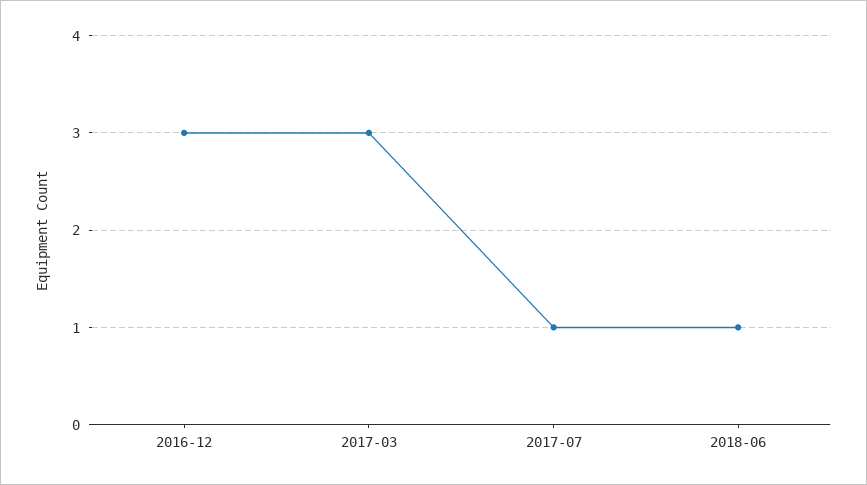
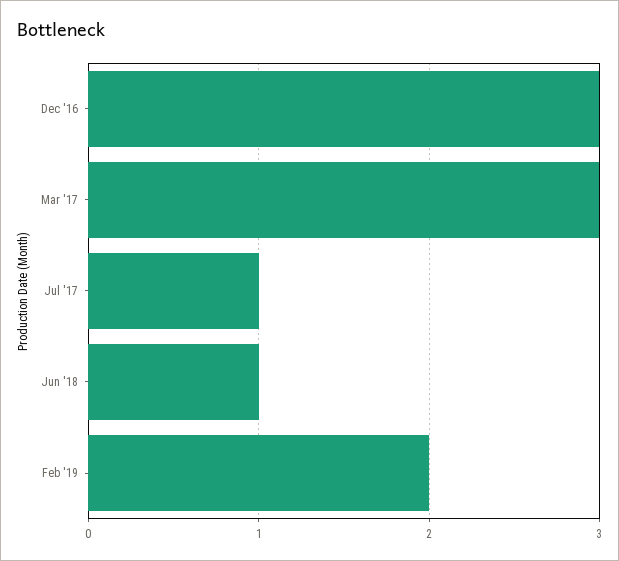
Feb '19: none -> 2

